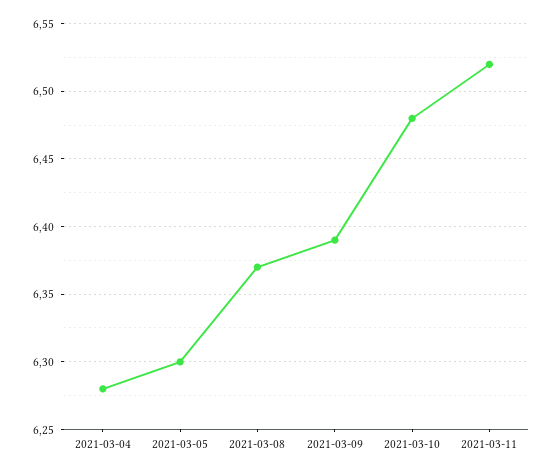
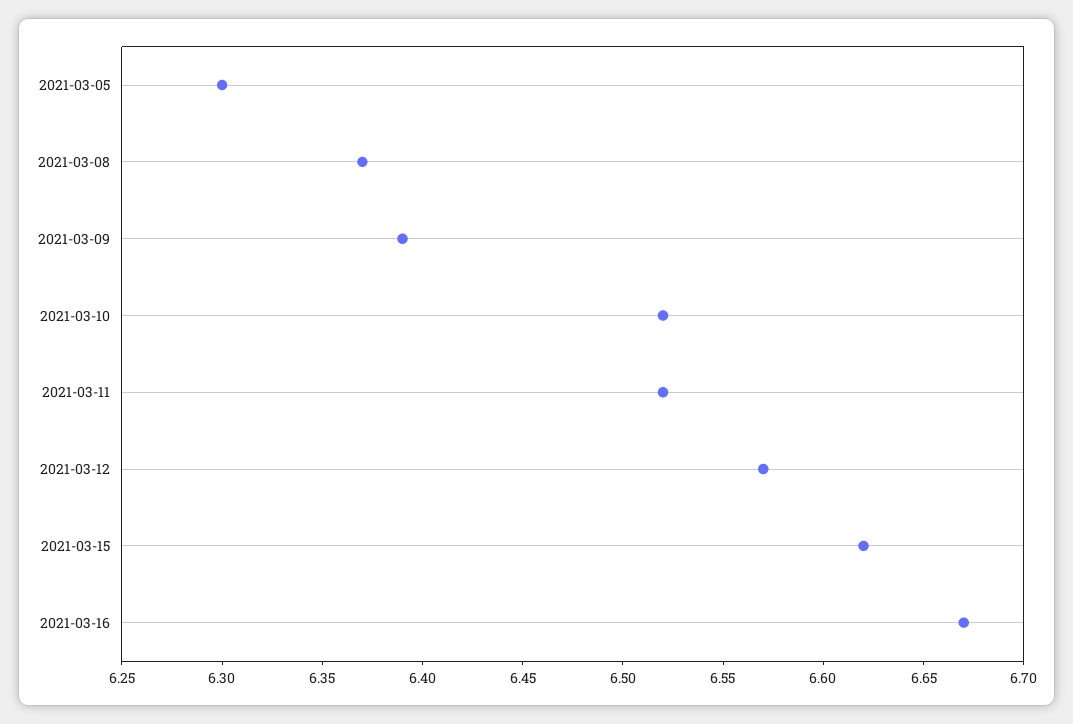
2021-03-04: 6.28 -> none
2021-03-10: 6.48 -> 6.52
2021-03-12: none -> 6.57
2021-03-15: none -> 6.62
2021-03-16: none -> 6.67

